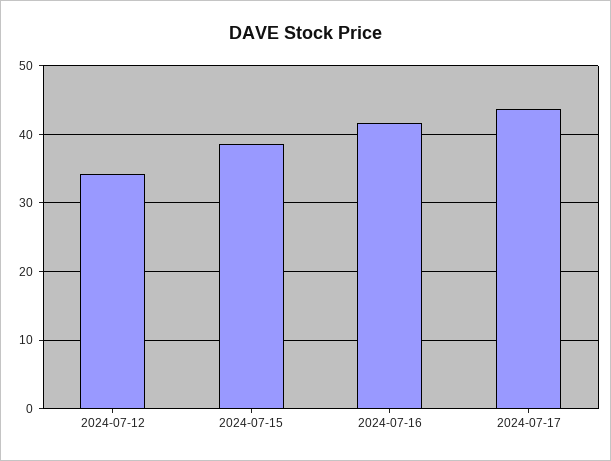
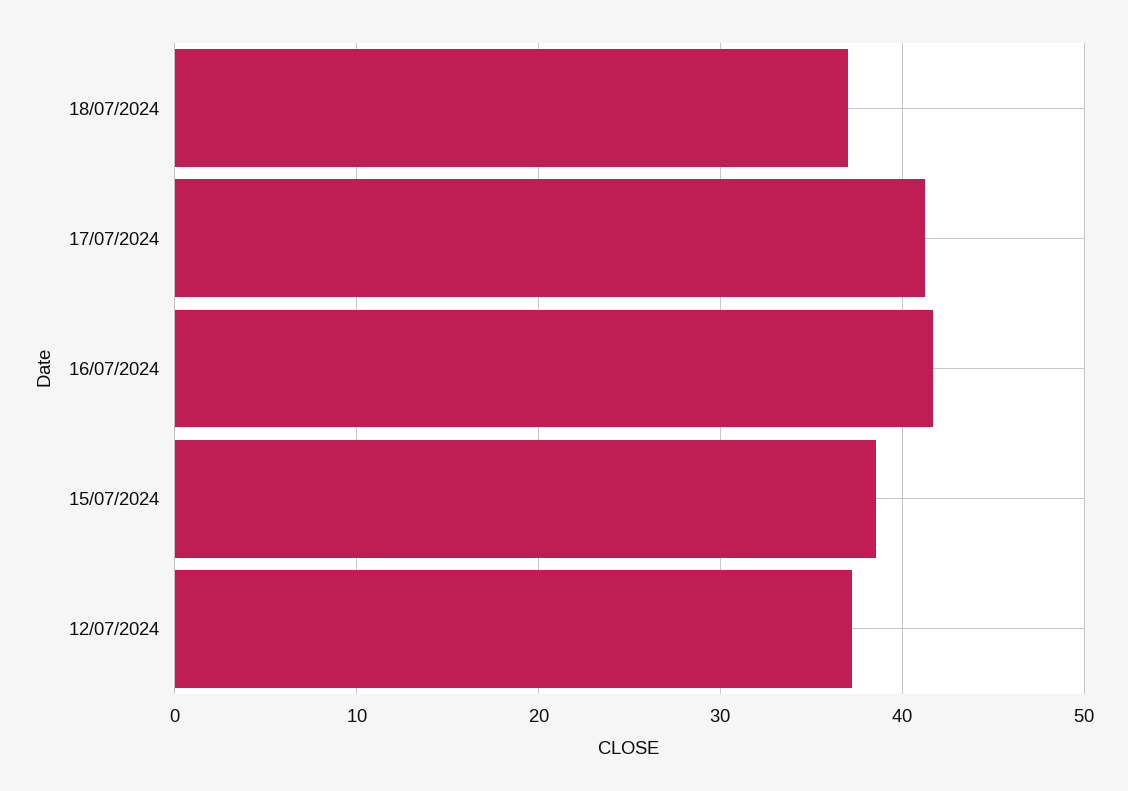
2024-07-12: 34 -> 37
2024-07-17: 44 -> 41
18/07/2024: none -> 37

